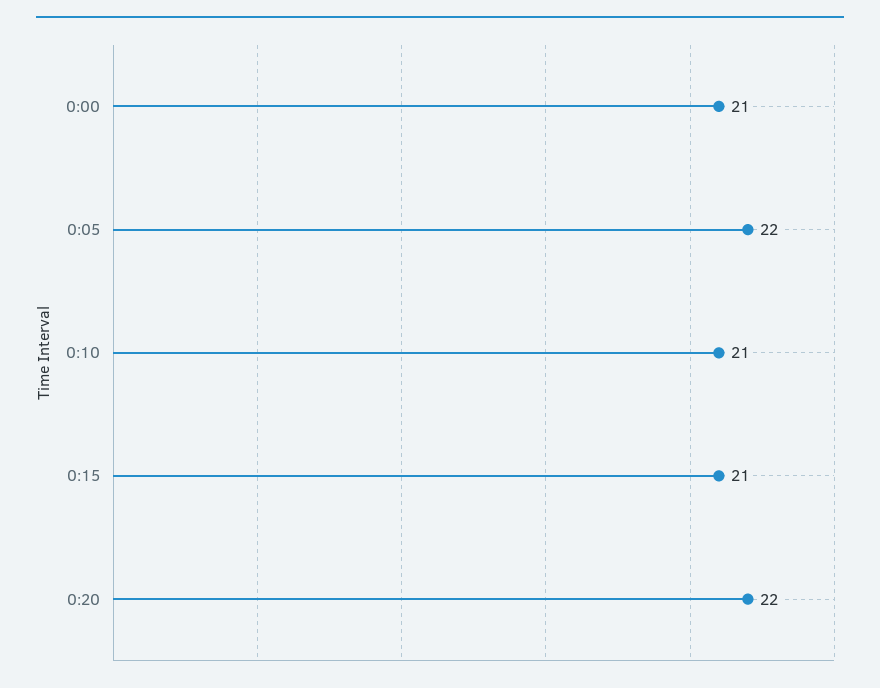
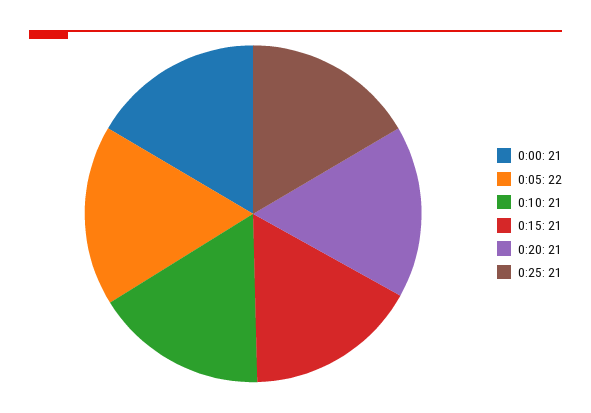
0:20: 22 -> 21
0:25: none -> 21

